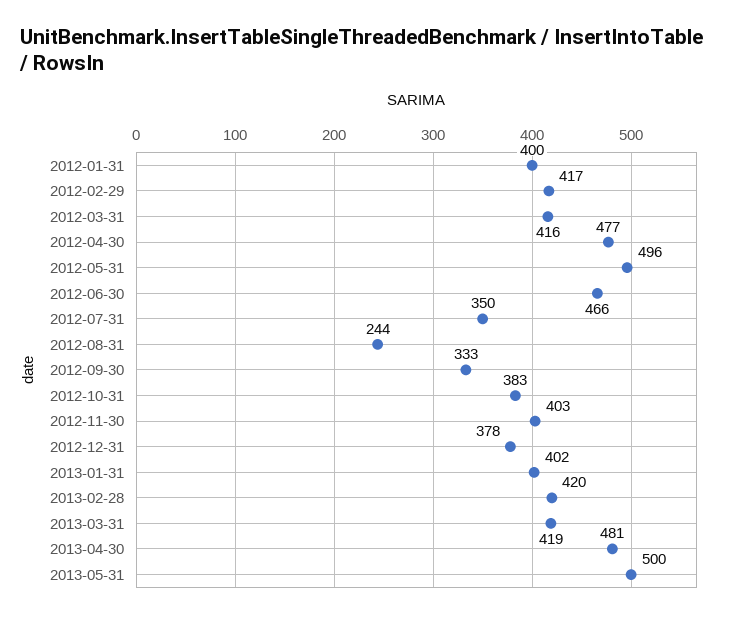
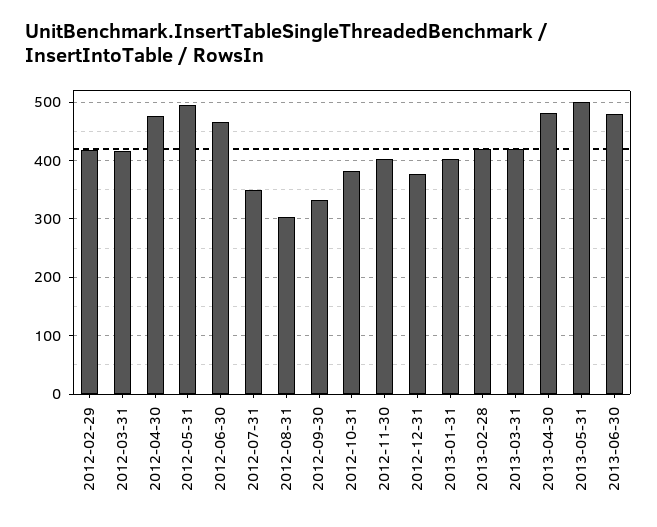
2012-01-31: 400 -> none
2012-08-31: 244 -> 300
2013-06-30: none -> 480

